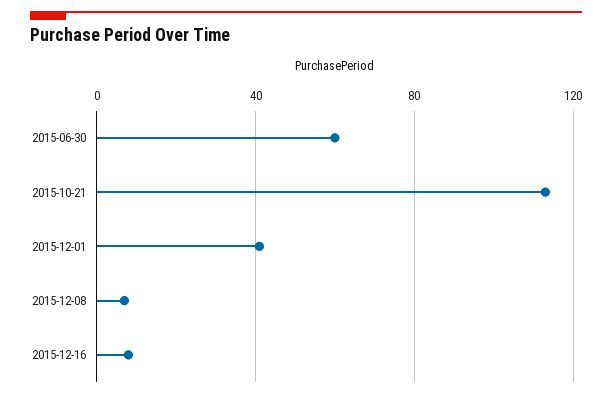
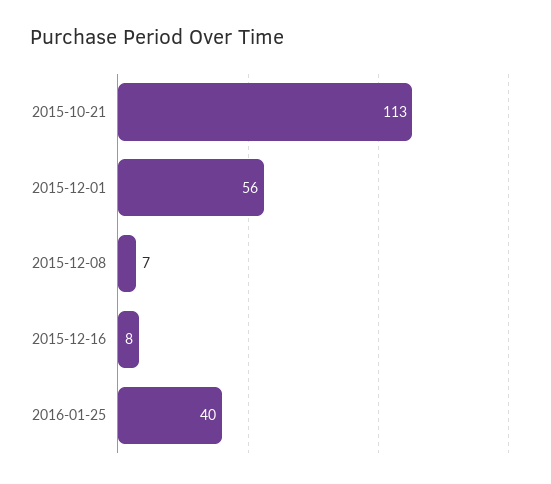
2015-06-30: 60 -> none
2015-12-01: 40 -> 56
2016-01-25: none -> 40

